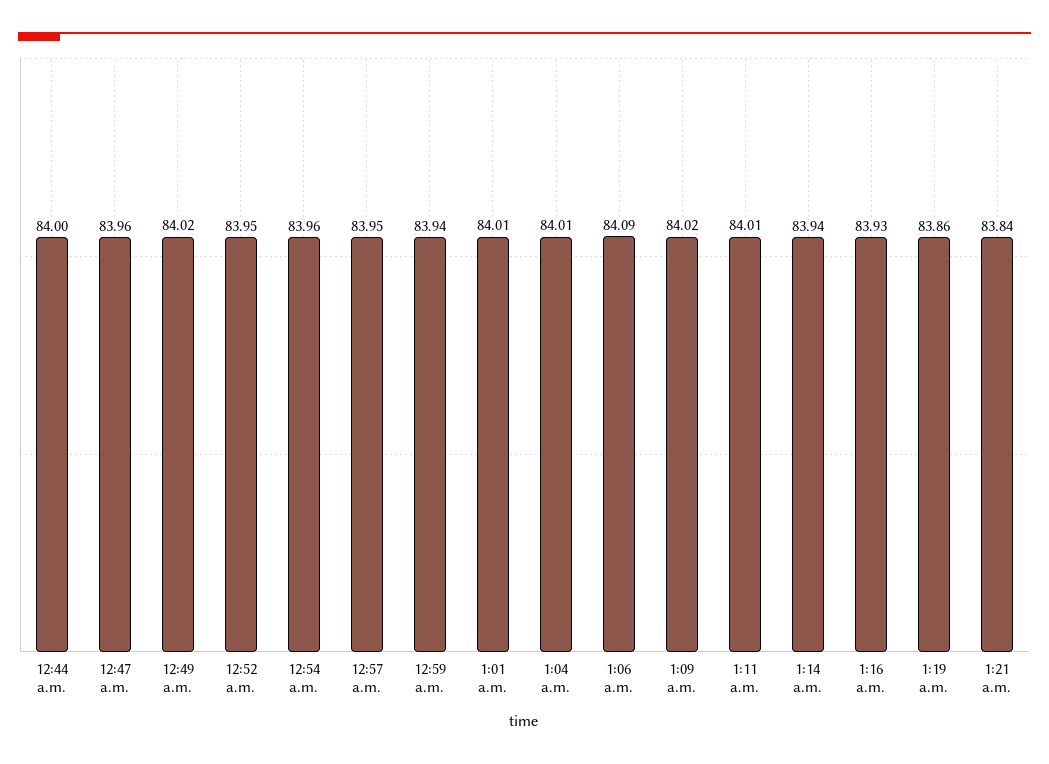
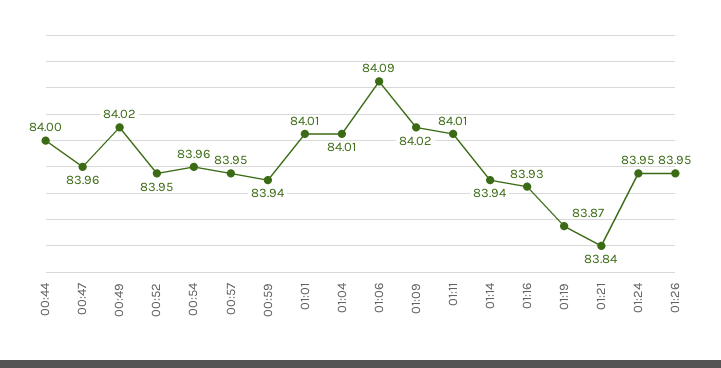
1:19 a.m.: 83.86 -> 83.87
01:24: none -> 83.95
01:26: none -> 83.95

